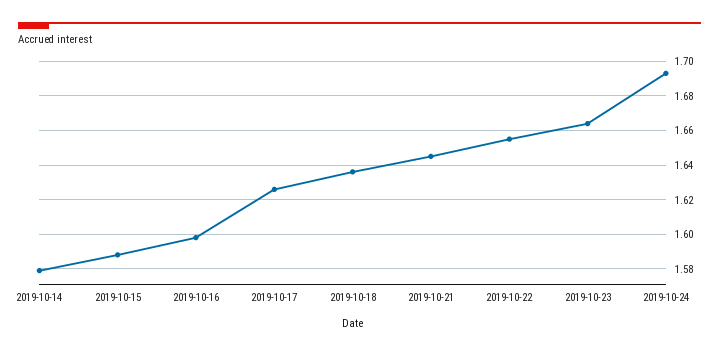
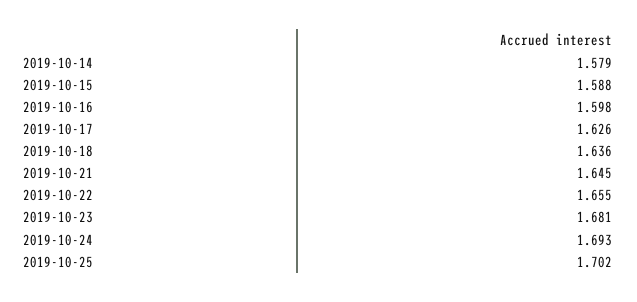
2019-10-23: 1.665 -> 1.681
2019-10-25: none -> 1.702

